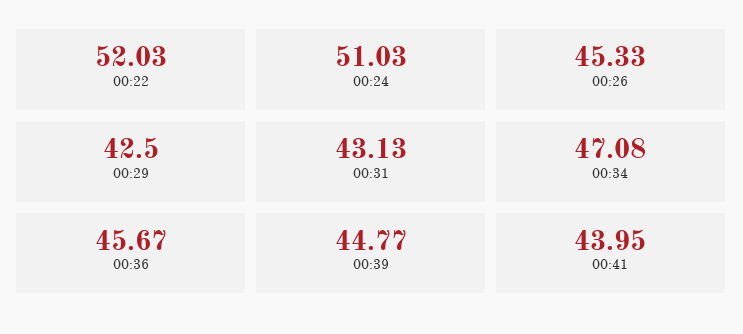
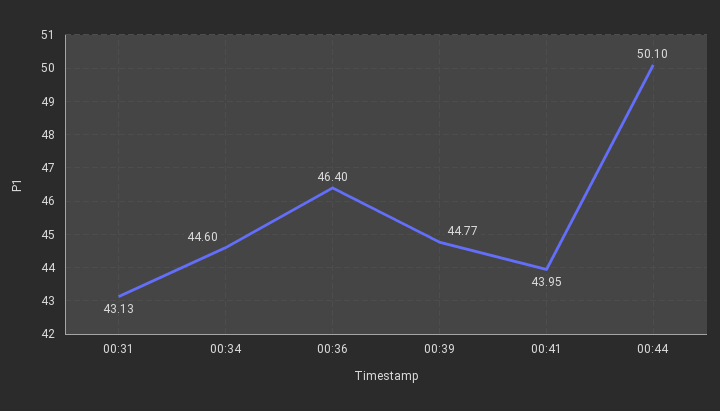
00:22: 52.03 -> none
00:24: 51.03 -> none
00:26: 45.33 -> none
00:29: 42.5 -> none
00:34: 47.08 -> 44.6
00:36: 45.67 -> 46.4
00:44: none -> 50.1

